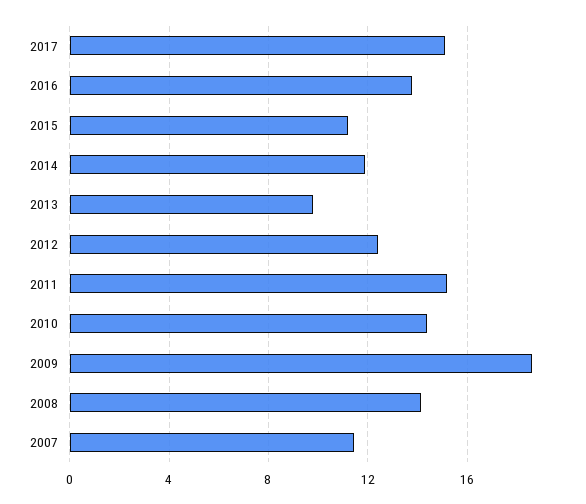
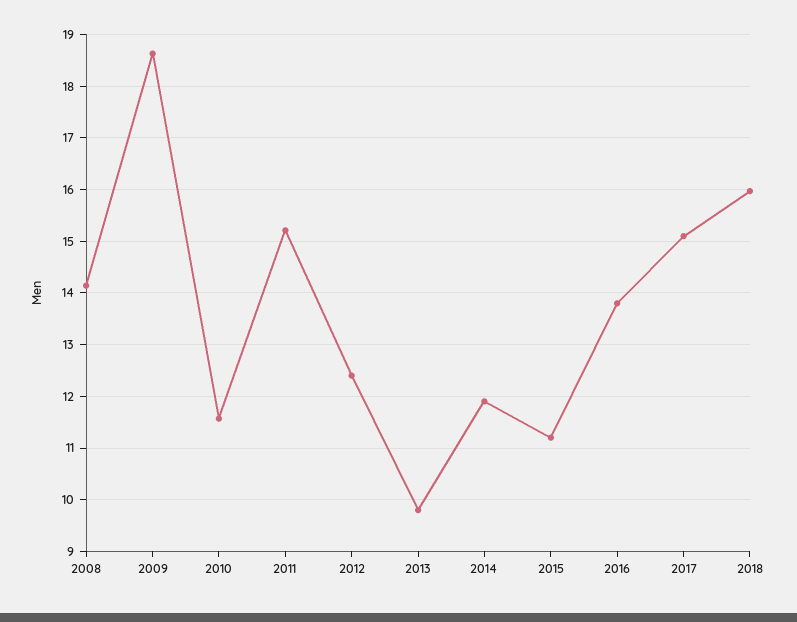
2010: 14.5 -> 11.6
2007: 11.5 -> none
2018: none -> 16

